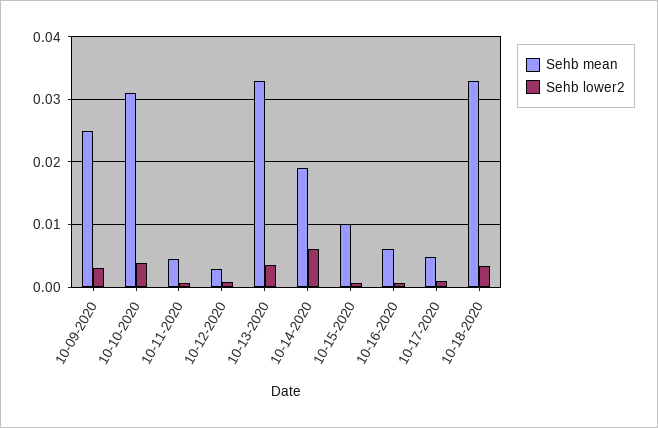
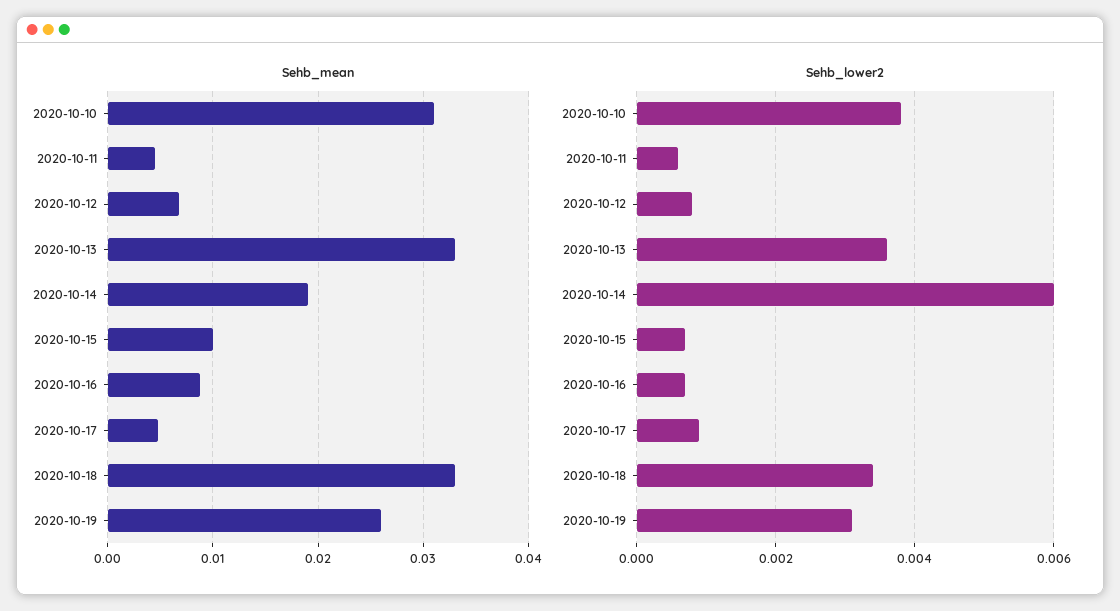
Sehb mean, 10-09-2020: 0.025 -> none
Sehb lower2, 10-09-2020: 0.003 -> none
Sehb mean, 10-12-2020: 0.003 -> 0.007
Sehb mean, 10-16-2020: 0.006 -> 0.009
Sehb mean, 2020-10-19: none -> 0.026
Sehb lower2, 2020-10-19: none -> 0.003

